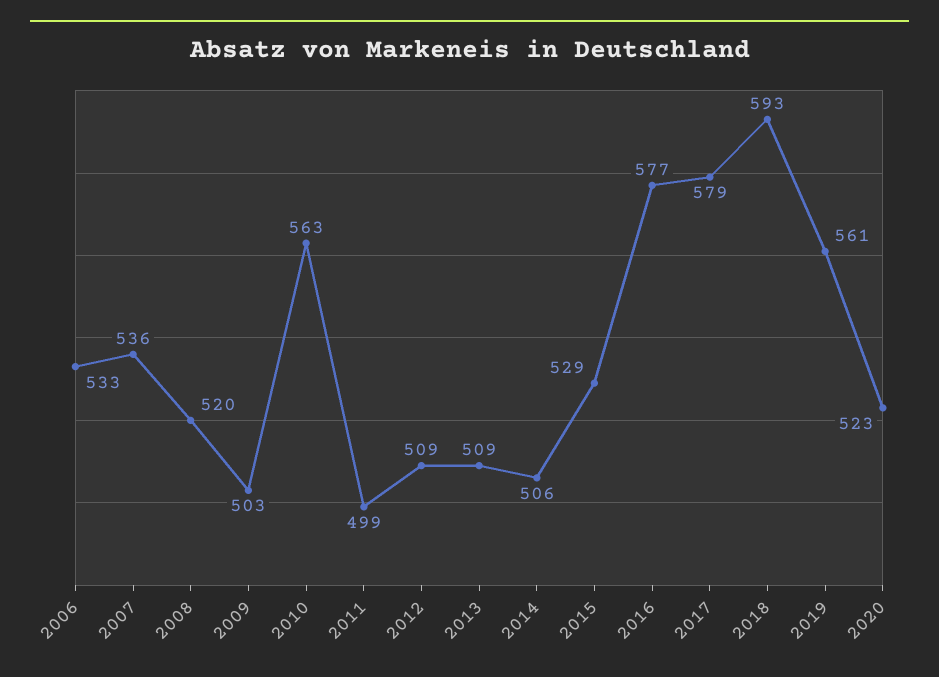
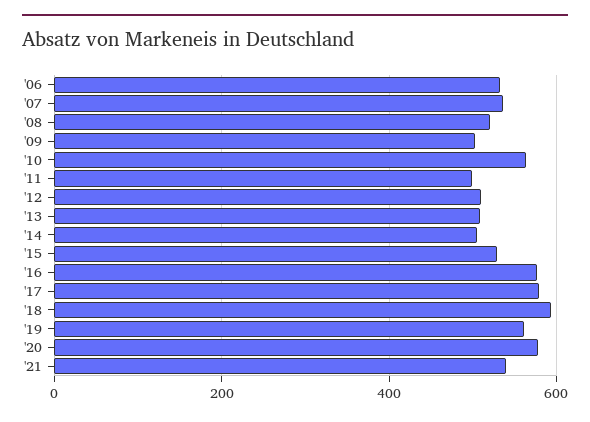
2020: 523 -> 580
'21: none -> 540

